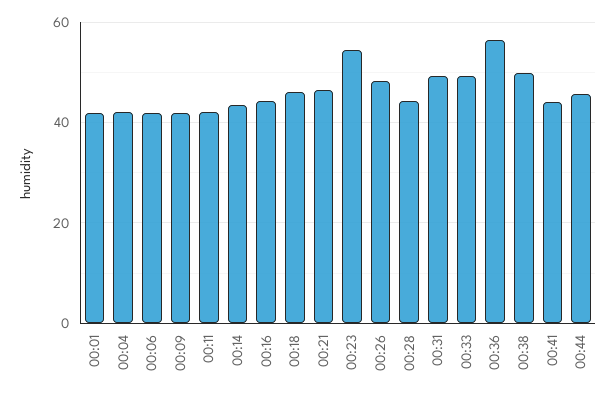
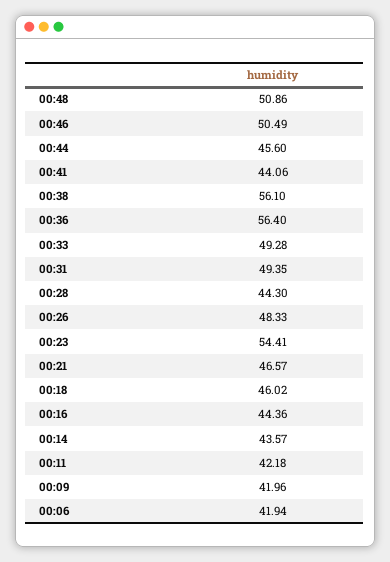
00:01: 42 -> none
00:04: 42 -> none
00:38: 50 -> 56.1
00:48: none -> 50.86
00:46: none -> 50.49

